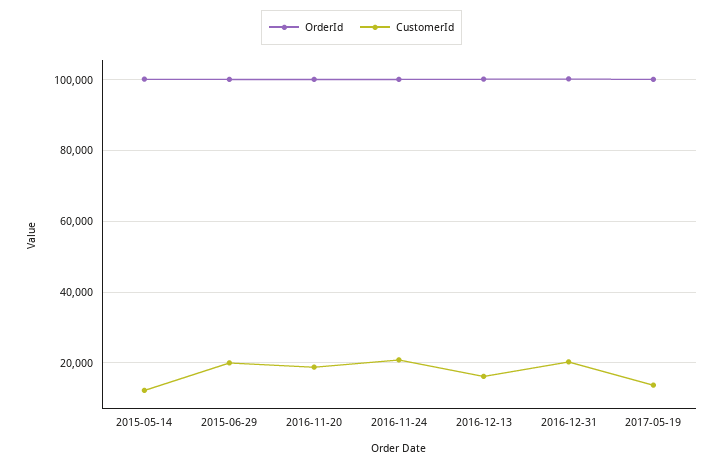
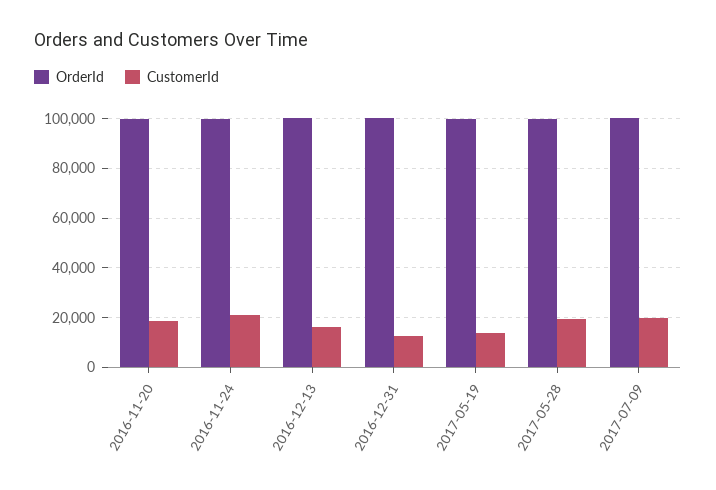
OrderId, 2015-05-14: 100000 -> none
CustomerId, 2015-05-14: 12000 -> none
OrderId, 2015-06-29: 100000 -> none
CustomerId, 2015-06-29: 20000 -> none
CustomerId, 2016-12-31: 20000 -> 12500
OrderId, 2017-05-28: none -> 100000
CustomerId, 2017-05-28: none -> 20000
OrderId, 2017-07-09: none -> 100000
CustomerId, 2017-07-09: none -> 20000

